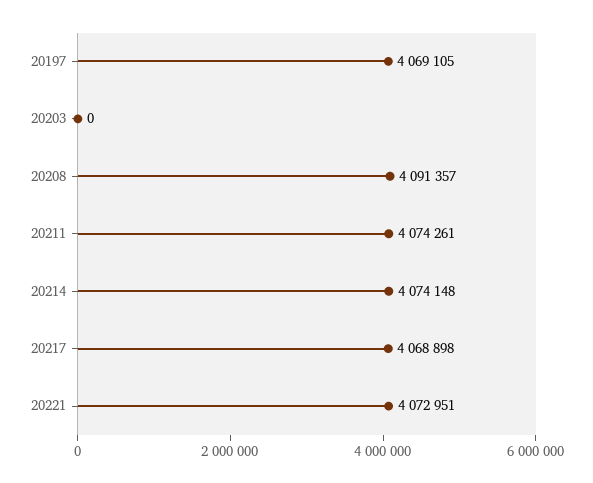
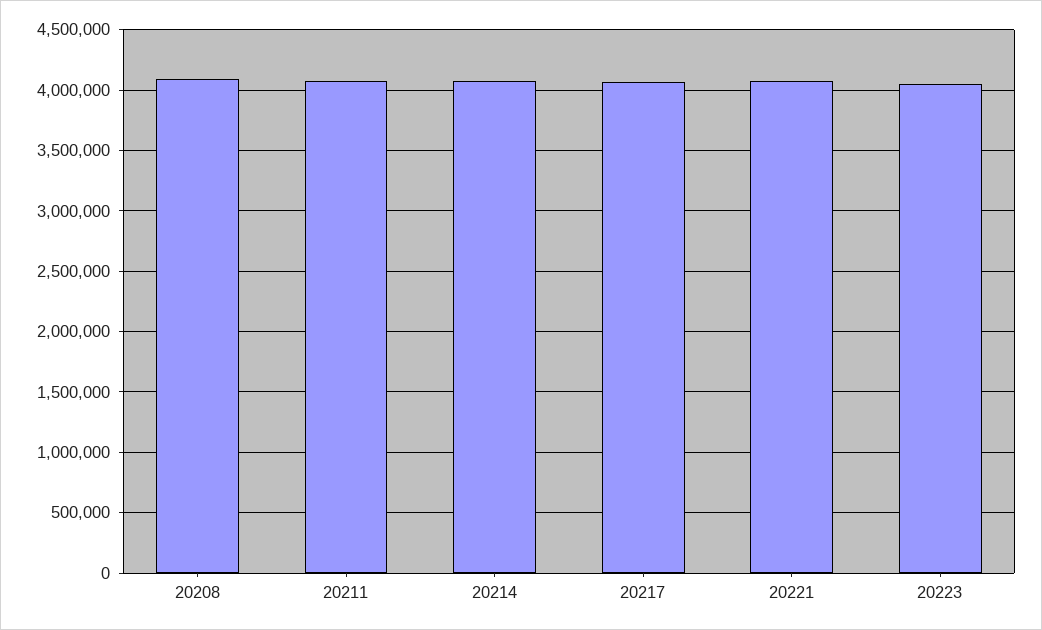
20197: 4069105 -> none
20203: 0 -> none
20223: none -> 4050000

